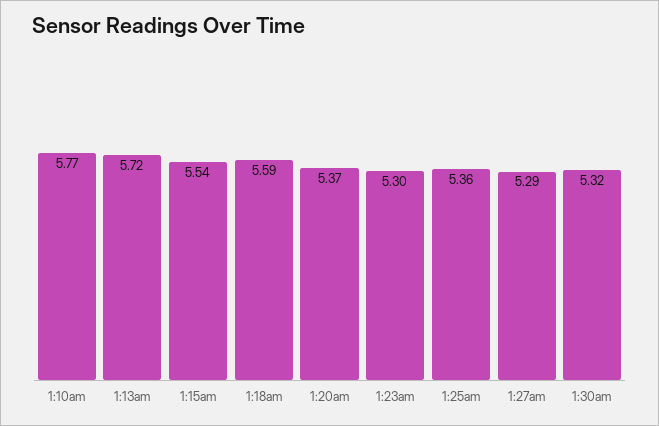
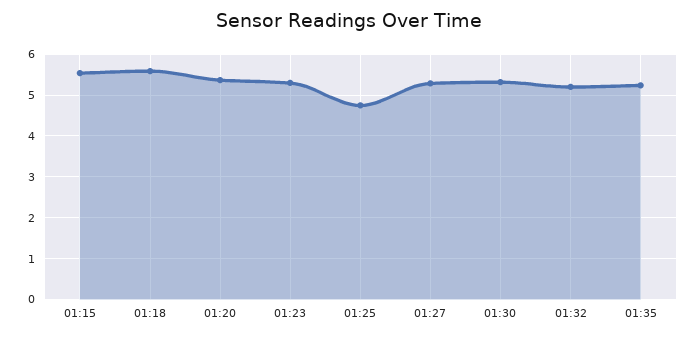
1:10am: 5.77 -> none
1:13am: 5.72 -> none
1:25am: 5.36 -> 4.8
01:32: none -> 5.2
01:35: none -> 5.2

